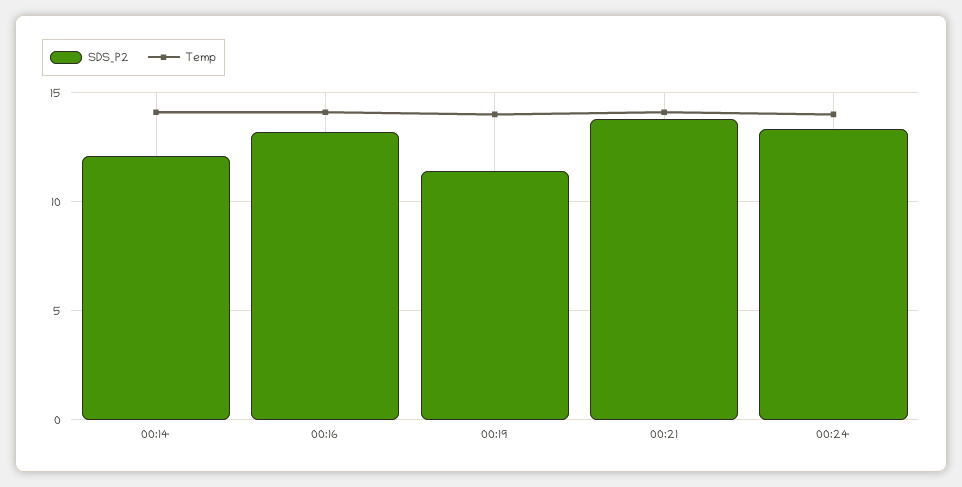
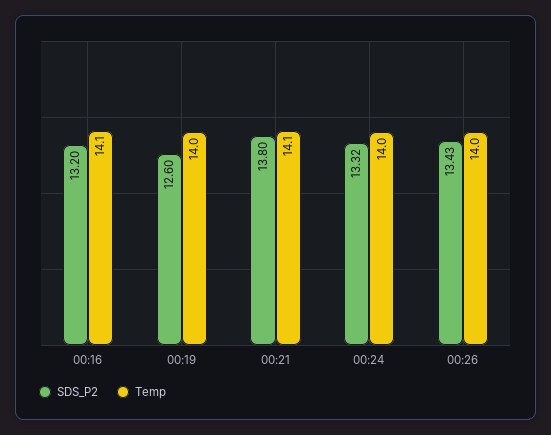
SDS_P2, 00:14: 12 -> none
Temp, 00:14: 14 -> none
SDS_P2, 00:19: 11.5 -> 12.6
SDS_P2, 00:26: none -> 13.43
Temp, 00:26: none -> 14

